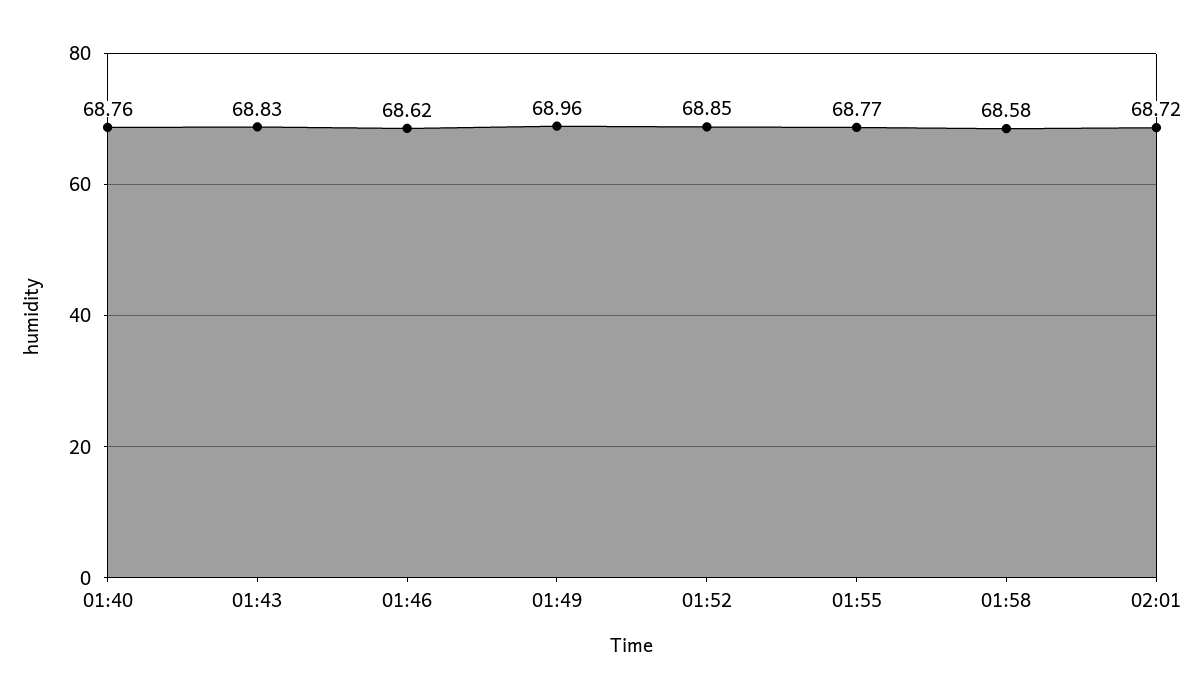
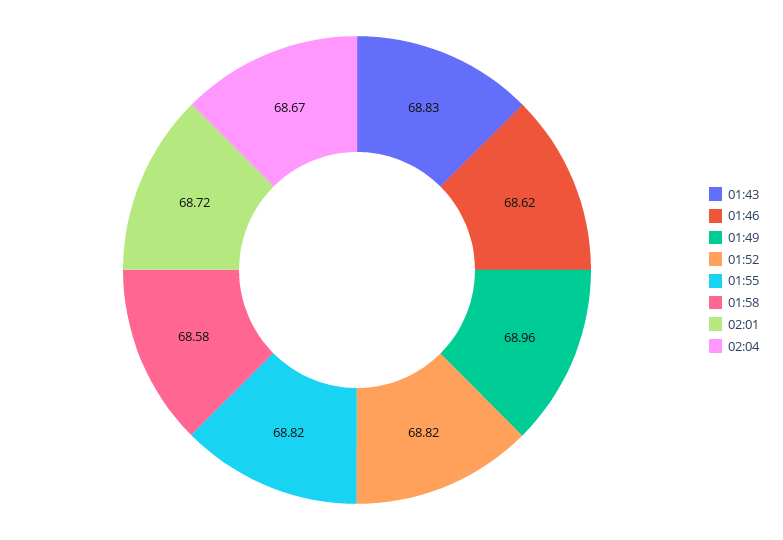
01:40: 68.76 -> none
01:52: 68.85 -> 68.82
01:55: 68.77 -> 68.82
02:04: none -> 68.67

